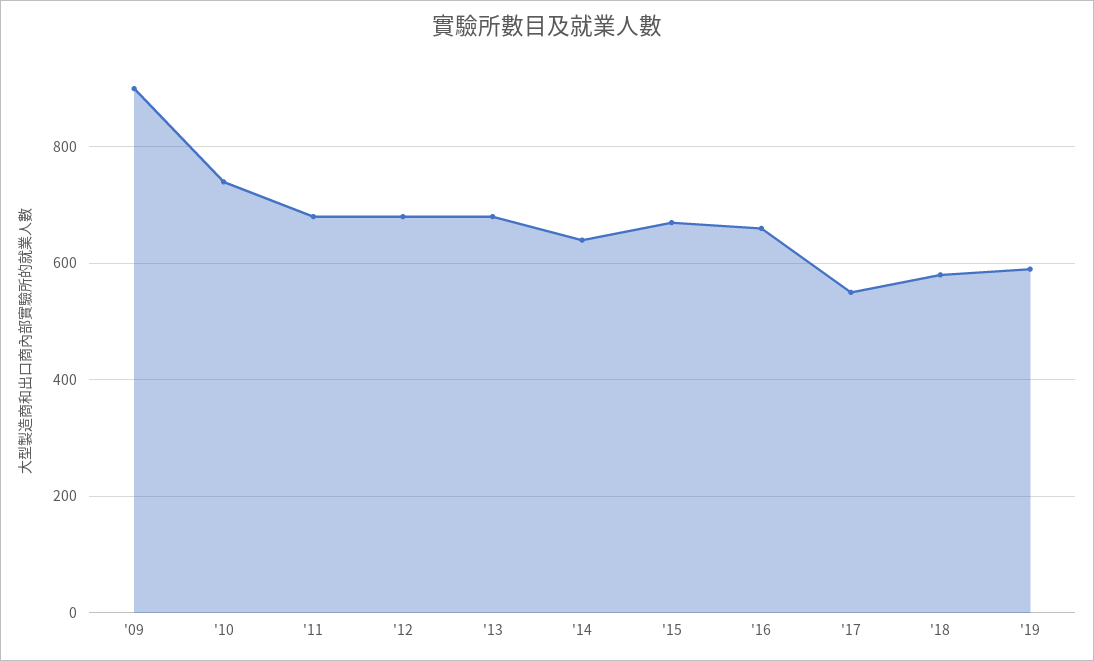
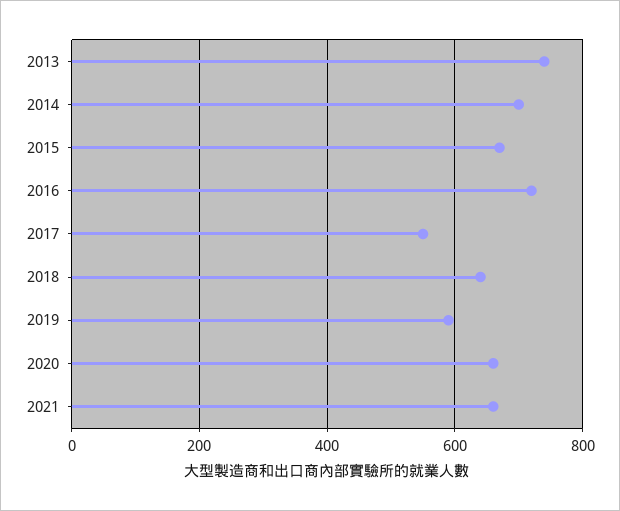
'09: 900 -> none
'10: 740 -> none
'11: 680 -> none
'12: 680 -> none
'13: 680 -> 740
'14: 640 -> 700
'16: 660 -> 720
'18: 580 -> 640
2020: none -> 660
2021: none -> 660

